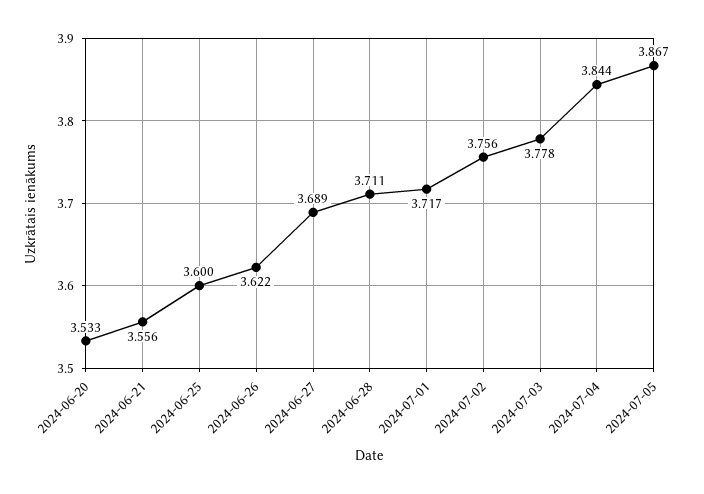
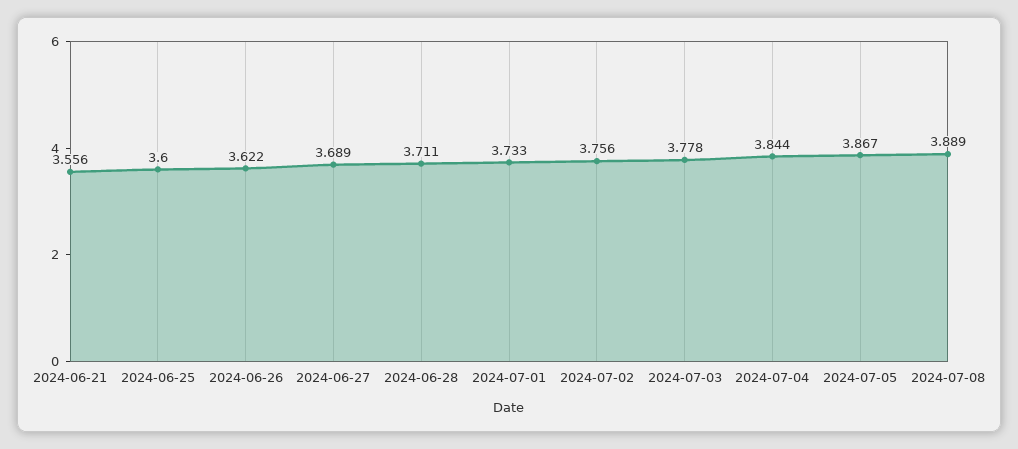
2024-06-20: 3.533 -> none
2024-07-01: 3.717 -> 3.733
2024-07-08: none -> 3.889

